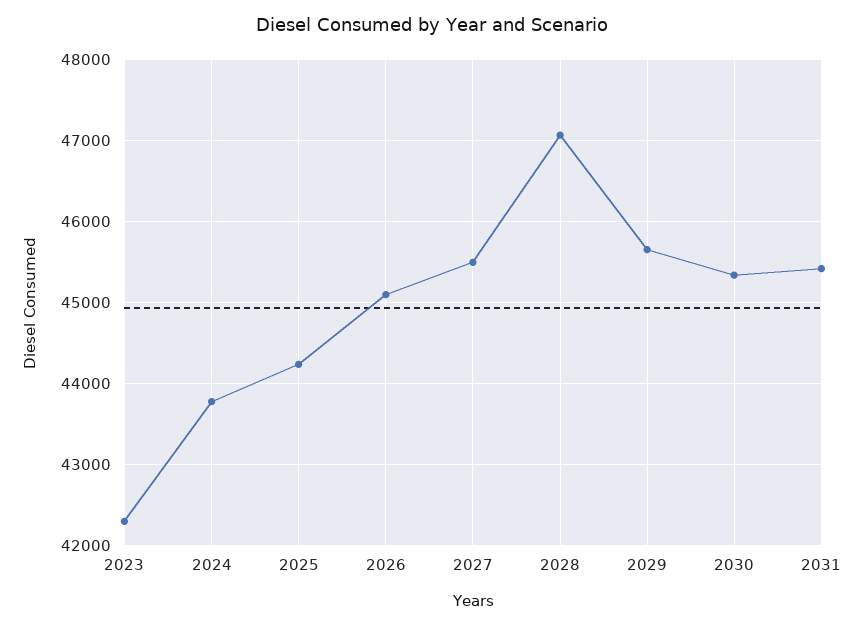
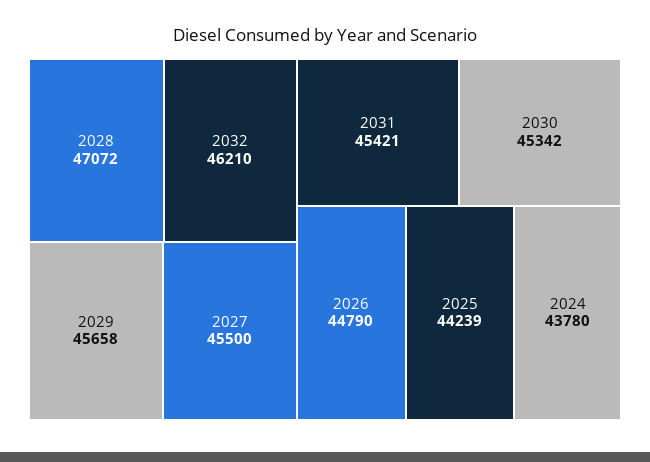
2023: 42300 -> none
2026: 45100 -> 44790
2032: none -> 46210

